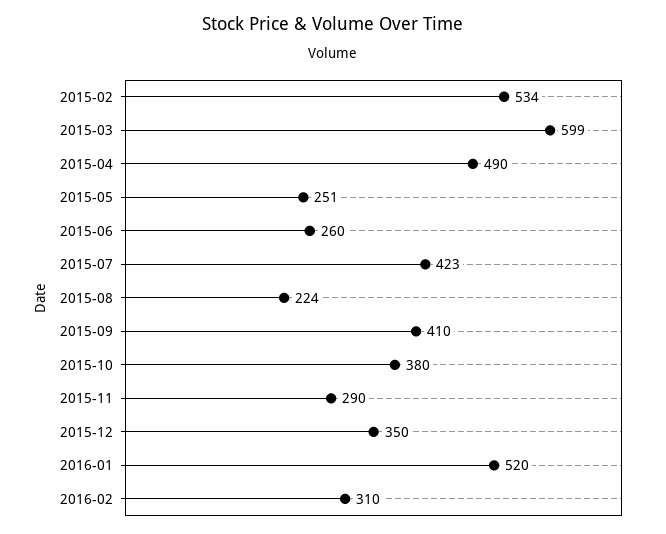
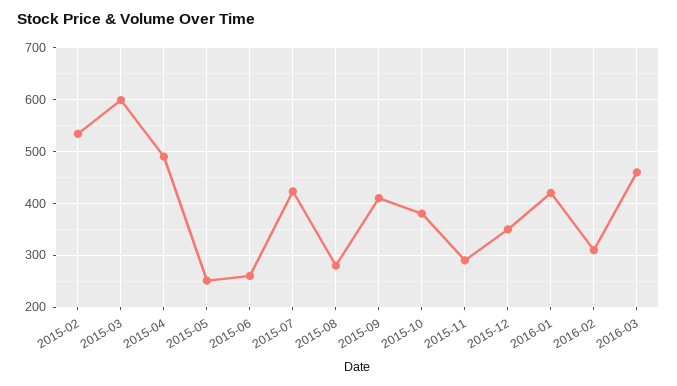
2015-08: 224 -> 280
2016-01: 520 -> 420
2016-03: none -> 460

